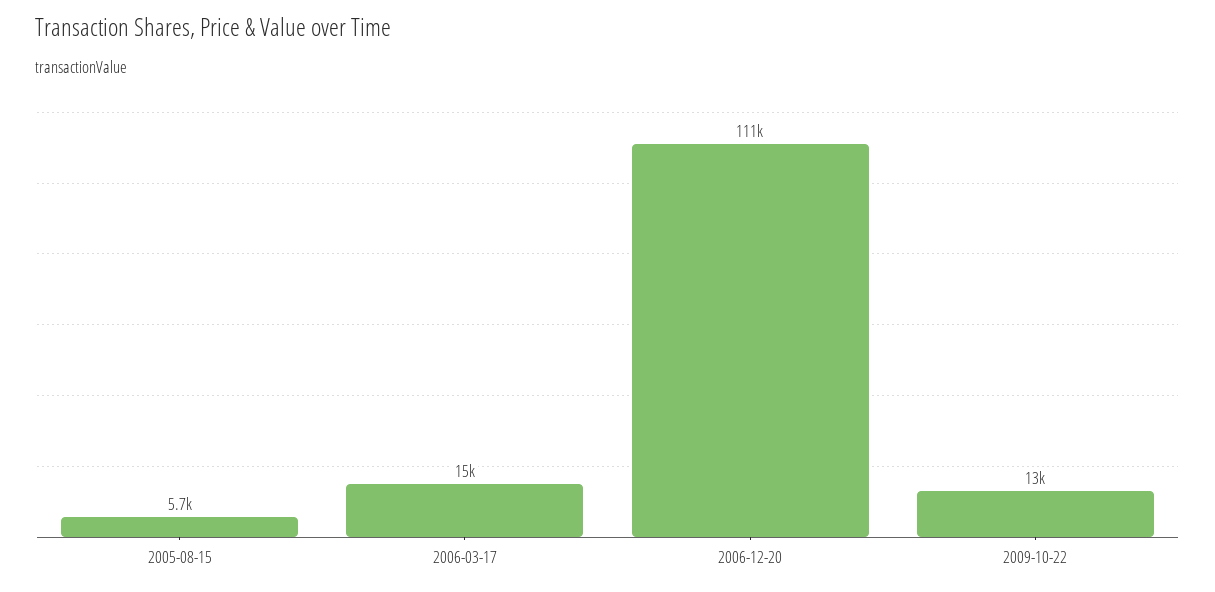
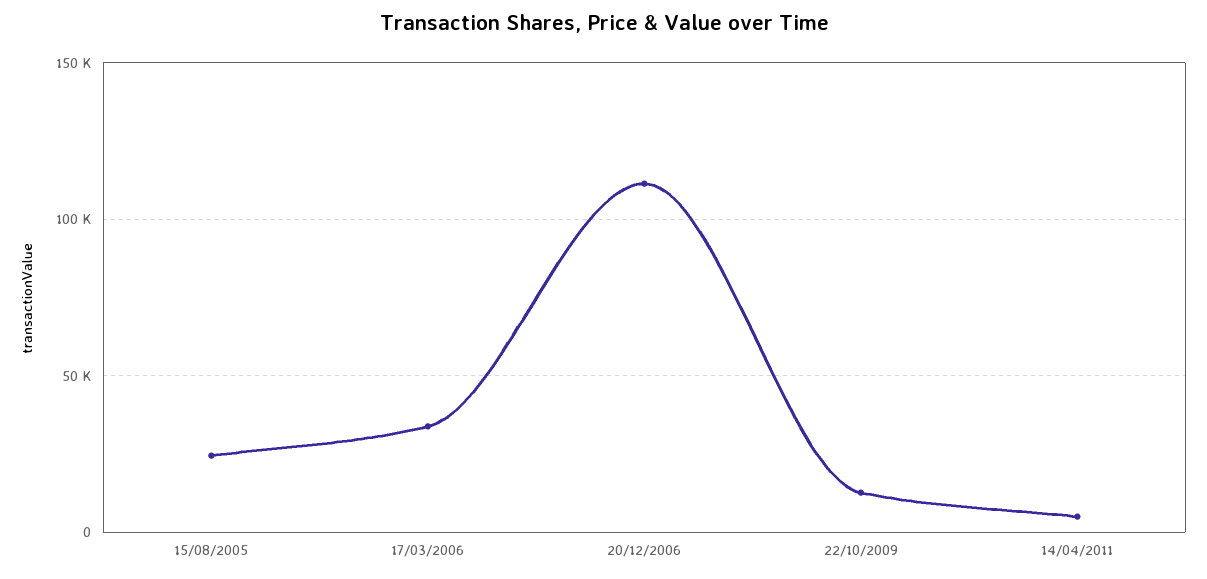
2005-08-15: 5700 -> 25000
2006-03-17: 15000 -> 35000
14/04/2011: none -> 5000

